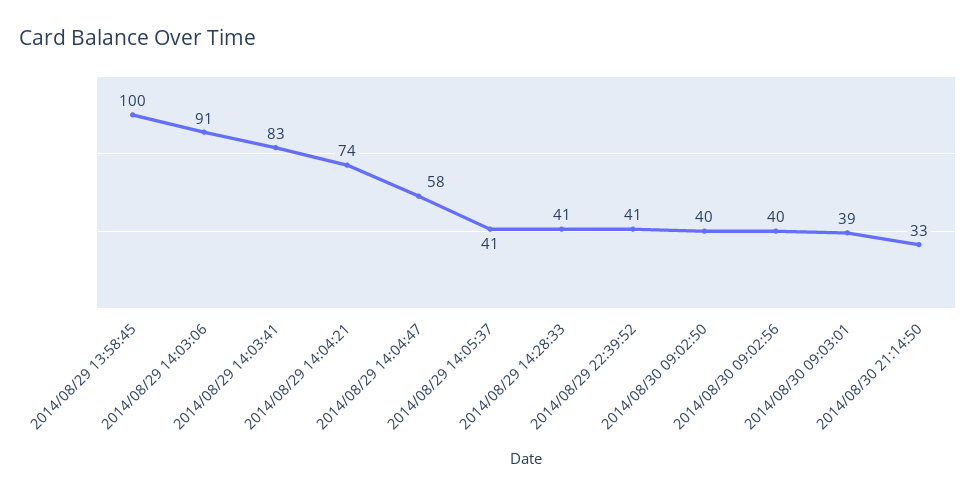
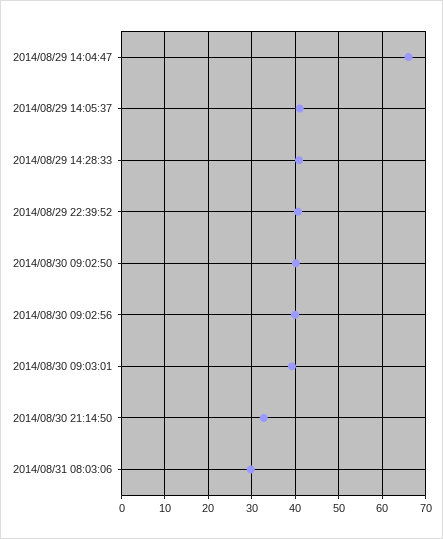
2014/08/29 13:58:45: 100 -> none
2014/08/29 14:03:06: 91 -> none
2014/08/29 14:03:41: 83 -> none
2014/08/29 14:04:21: 74 -> none
2014/08/29 14:04:47: 58 -> 66
2014/08/31 08:03:06: none -> 30

